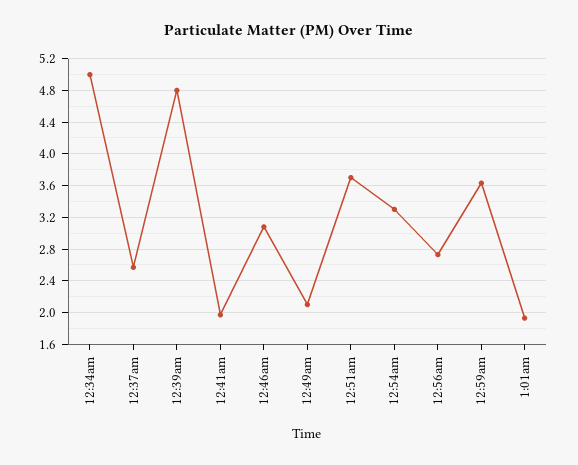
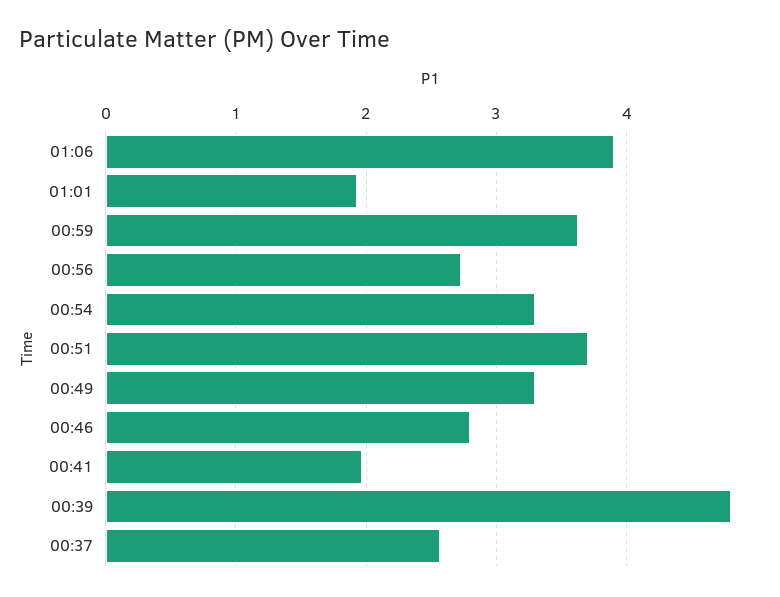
12:34am: 5 -> none
12:46am: 3.1 -> 2.8
12:49am: 2.1 -> 3.3
01:06: none -> 3.9

